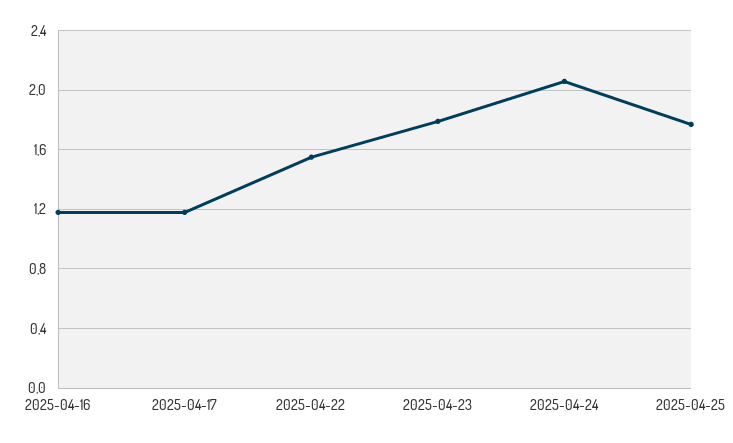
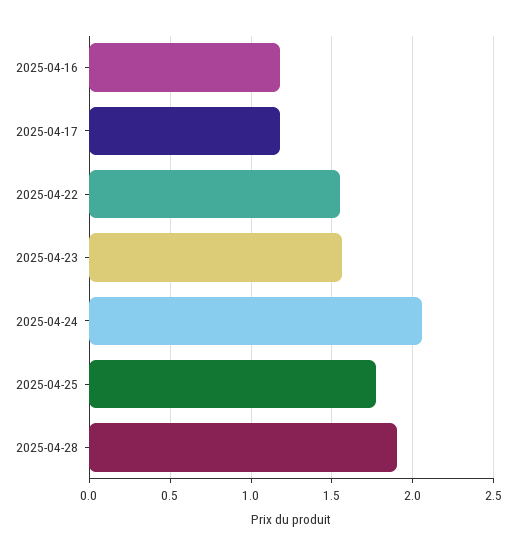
2025-04-23: 1.8 -> 1.55
2025-04-28: none -> 1.9

